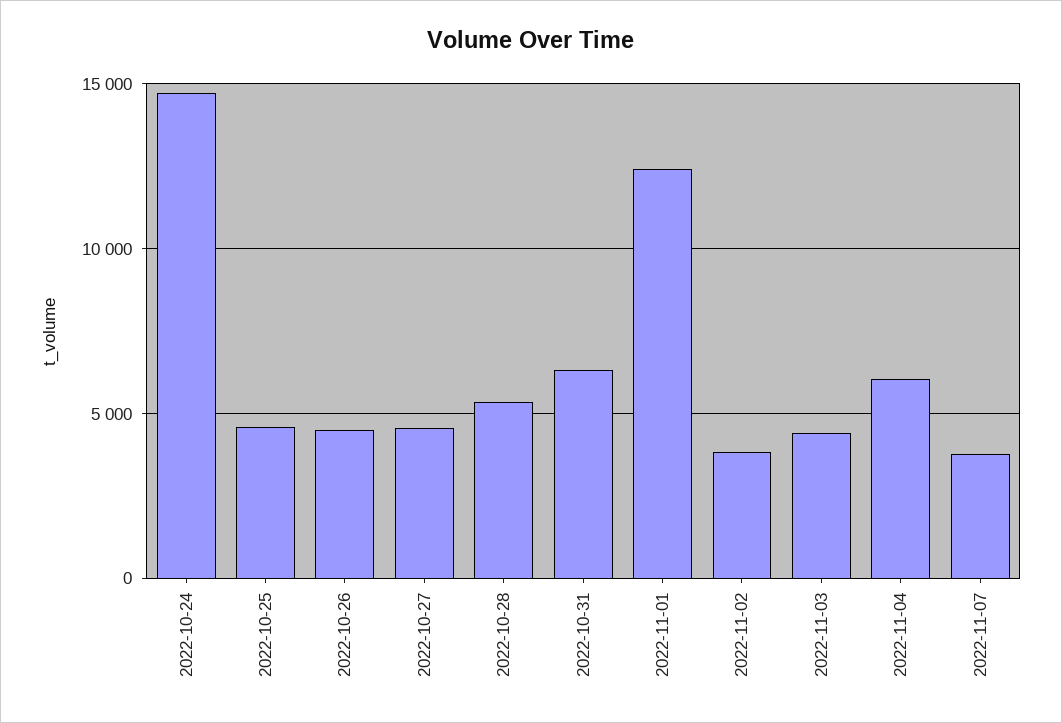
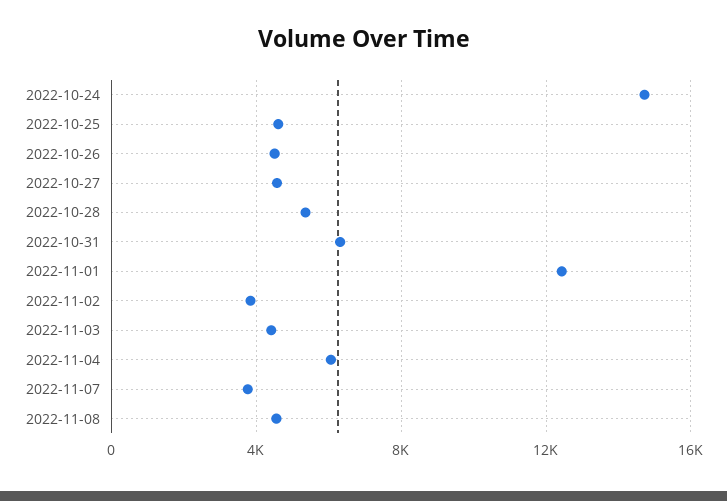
2022-11-08: none -> 4500

